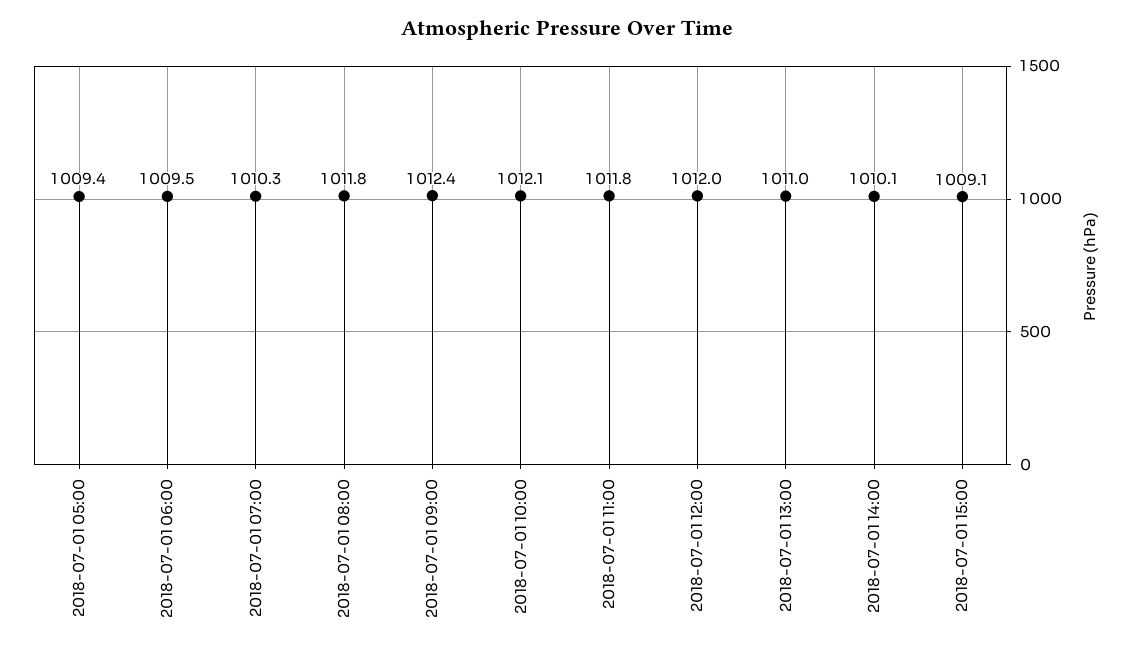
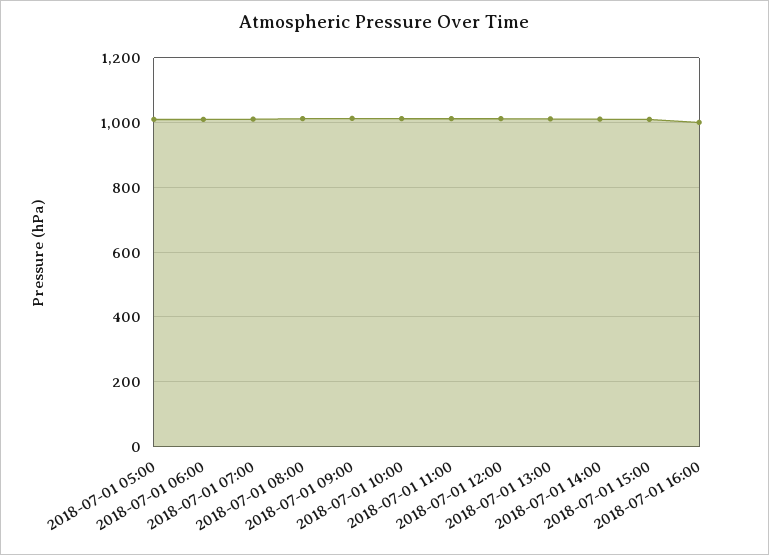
2018-07-01 16:00: none -> 1000

